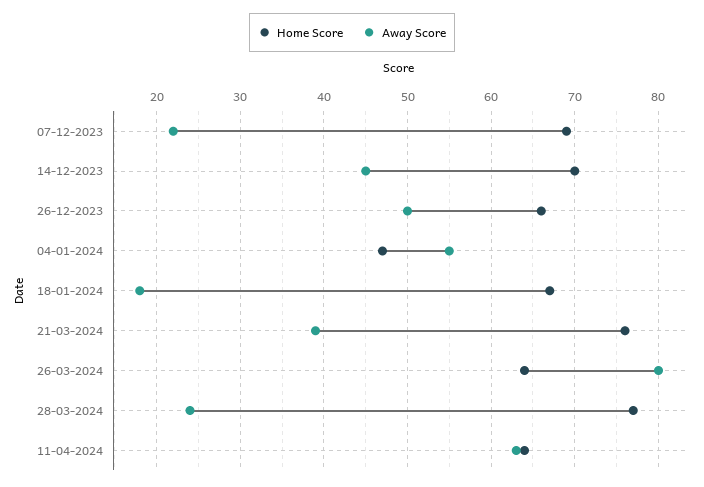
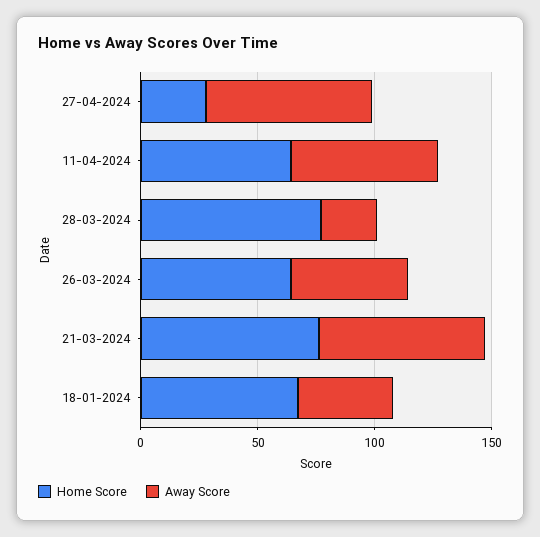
Home Score, 07-12-2023: 69 -> none
Away Score, 07-12-2023: 22 -> none
Home Score, 14-12-2023: 70 -> none
Away Score, 14-12-2023: 45 -> none
Home Score, 26-12-2023: 66 -> none
Away Score, 26-12-2023: 50 -> none
Home Score, 04-01-2024: 47 -> none
Away Score, 04-01-2024: 55 -> none
Away Score, 18-01-2024: 18 -> 40
Away Score, 21-03-2024: 39 -> 70
Away Score, 26-03-2024: 80 -> 50
Home Score, 27-04-2024: none -> 30
Away Score, 27-04-2024: none -> 70

